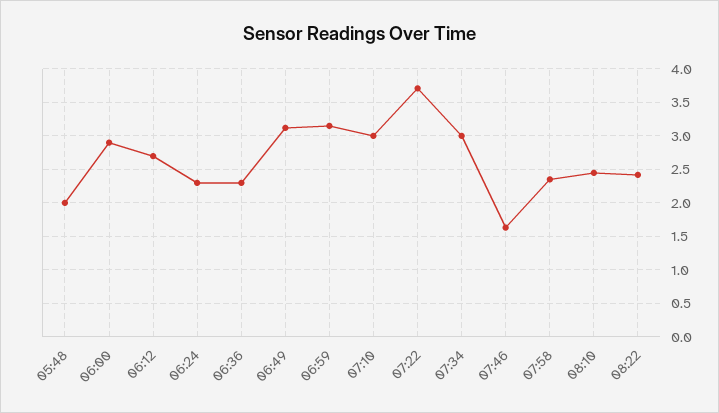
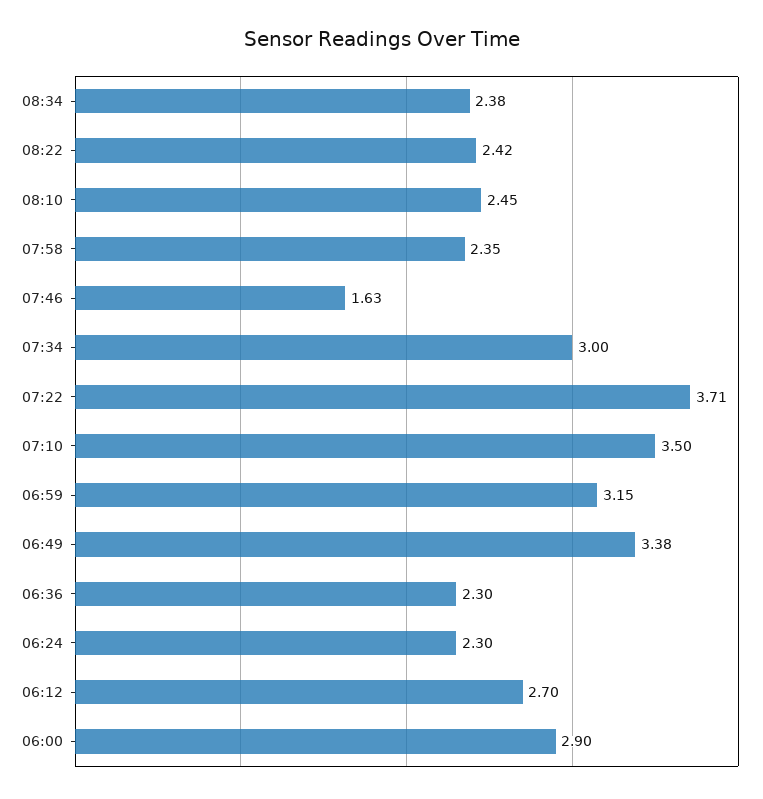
05:48: 2 -> none
06:49: 3.1 -> 3.38
07:10: 3 -> 3.5
08:34: none -> 2.38

